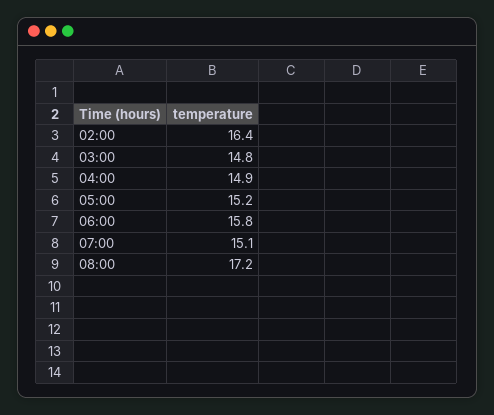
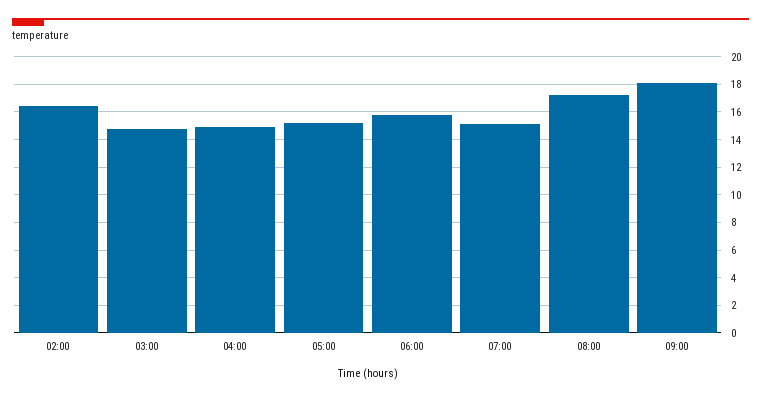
09:00: none -> 18

